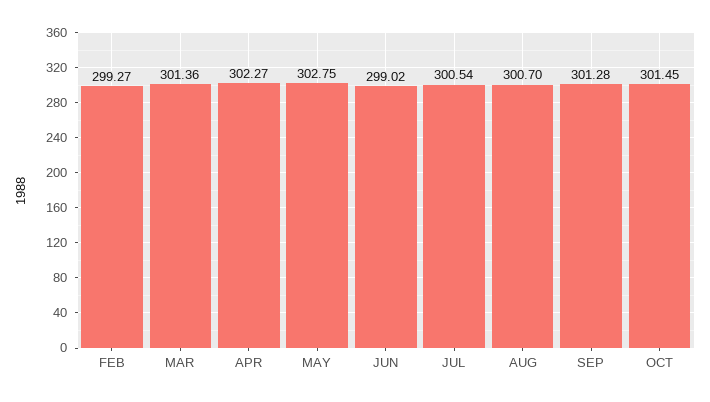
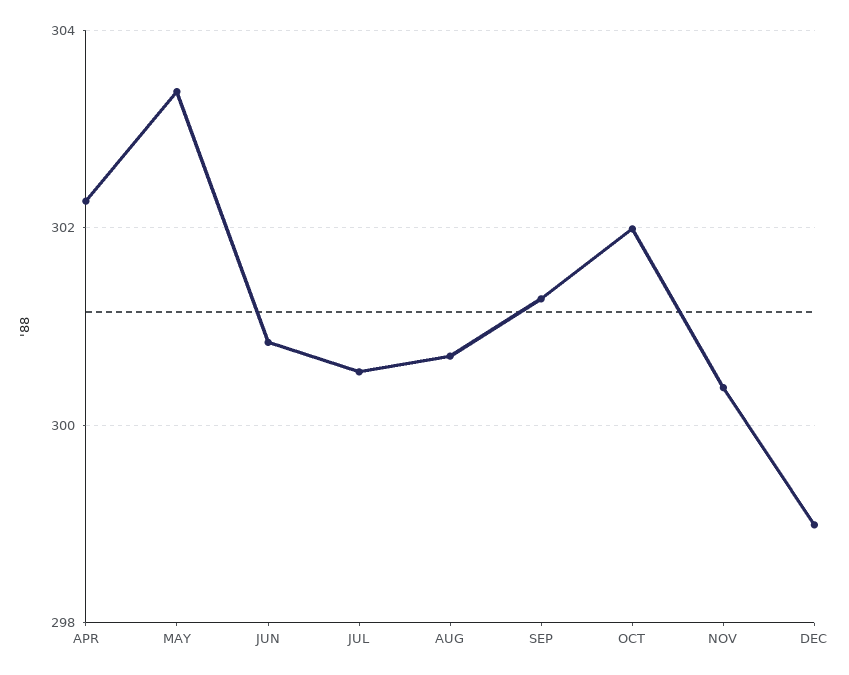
FEB: 299.27 -> none
MAR: 301.36 -> none
MAY: 302.75 -> 303.4
JUN: 299.02 -> 300.8
OCT: 301.45 -> 302
NOV: none -> 300.4
DEC: none -> 299

